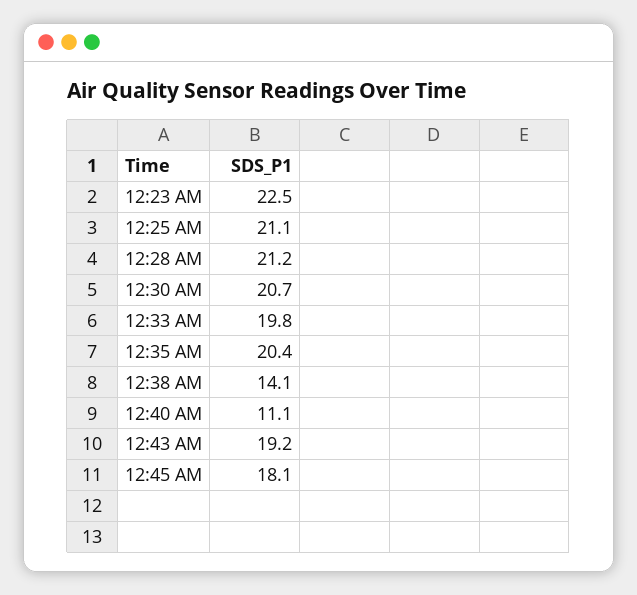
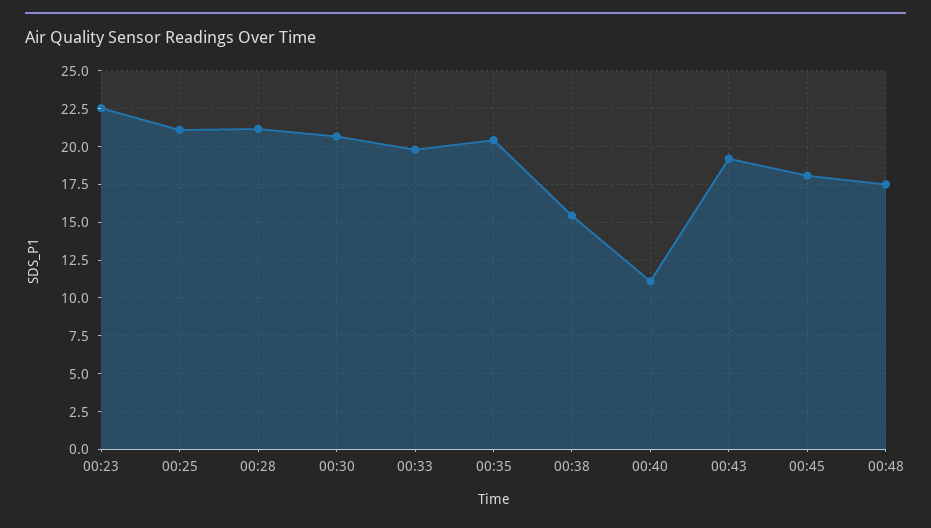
12:38 AM: 14.1 -> 15.5
00:48: none -> 17.5

